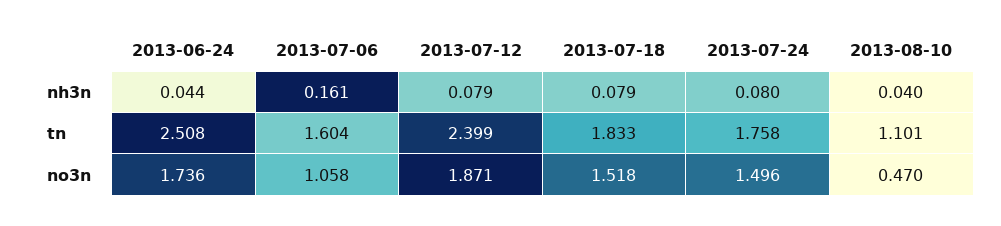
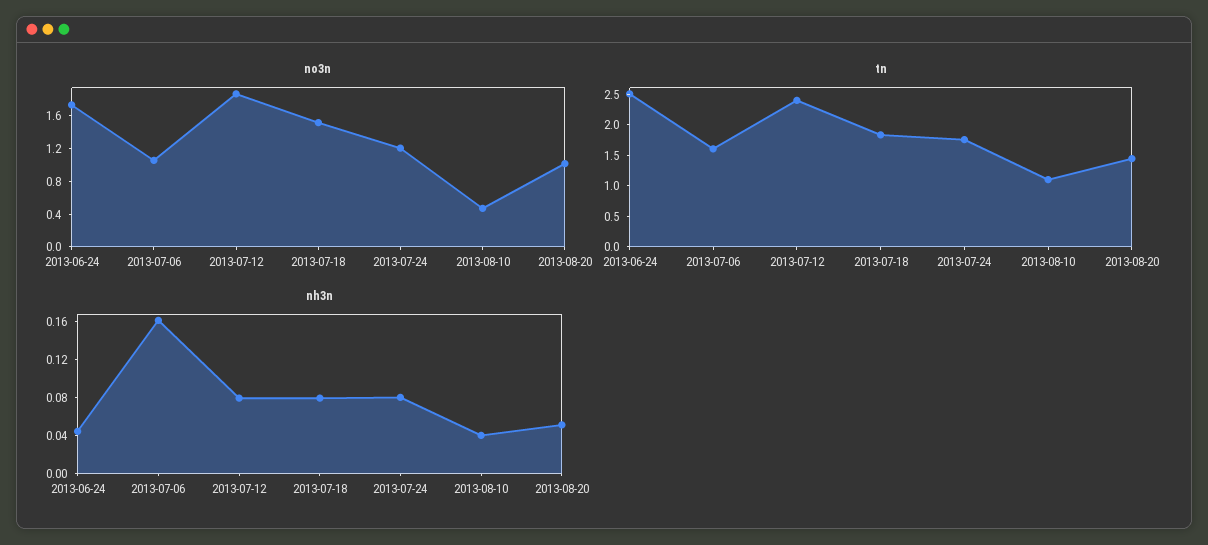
no3n, 2013-07-24: 1.496 -> 1.2
no3n, 2013-08-20: none -> 1
tn, 2013-08-20: none -> 1.5
nh3n, 2013-08-20: none -> 0.05

